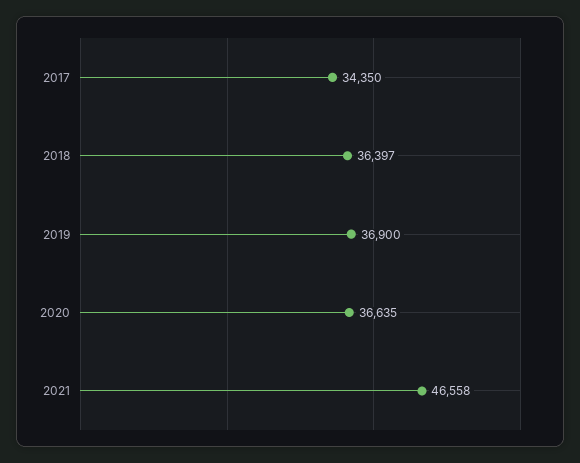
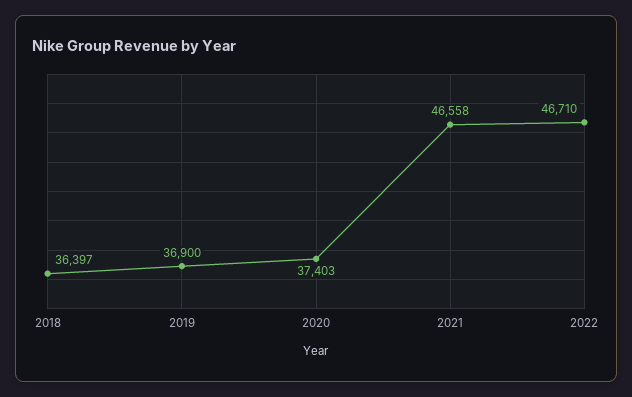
2017: 34350 -> none
2020: 36635 -> 37403
2022: none -> 46710

